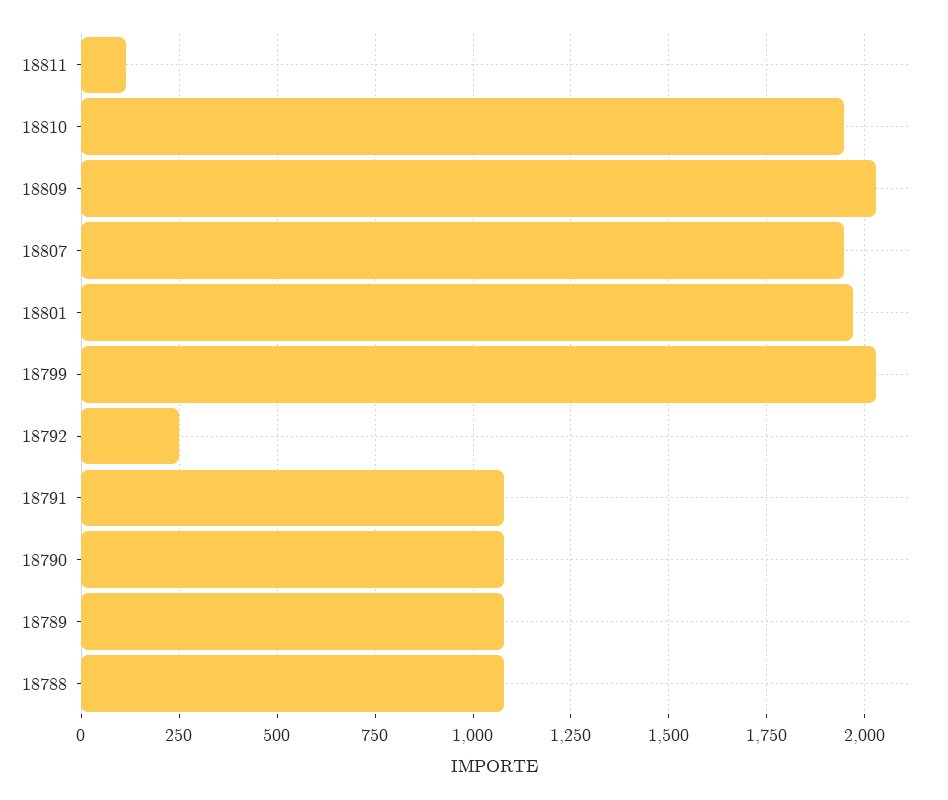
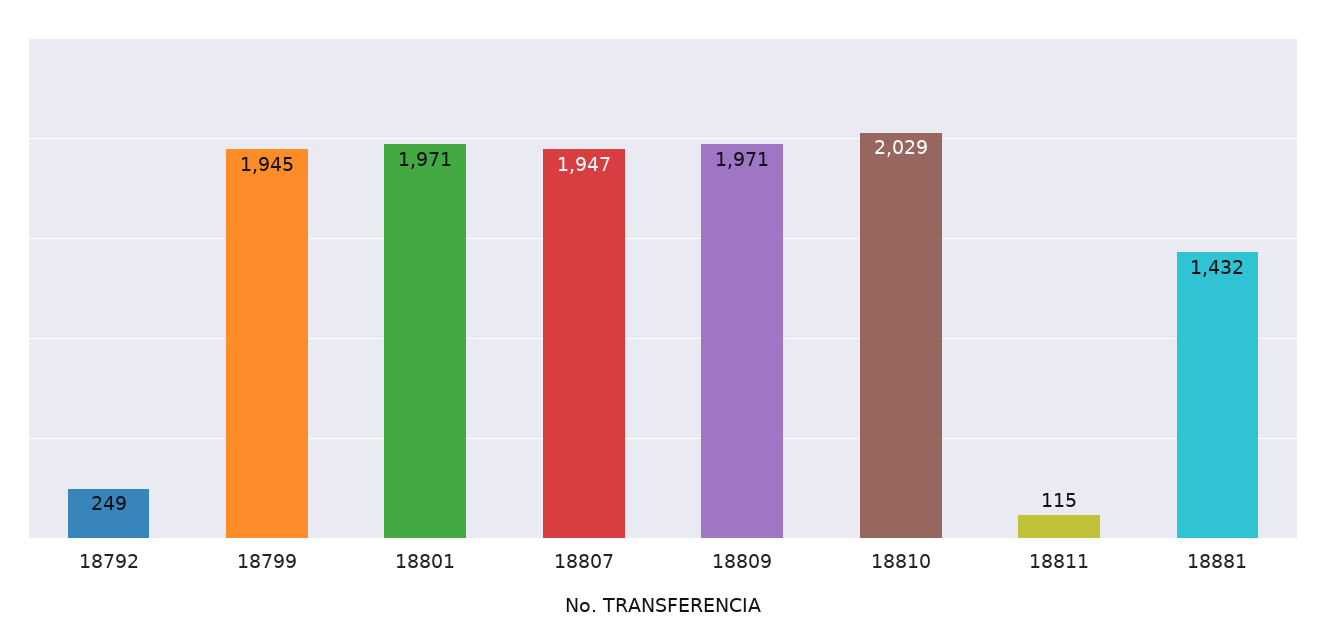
18810: 1950 -> 2029
18809: 2025 -> 1971
18799: 2025 -> 1945
18791: 1075 -> none
18790: 1075 -> none
18789: 1075 -> none
18788: 1075 -> none
18881: none -> 1432

